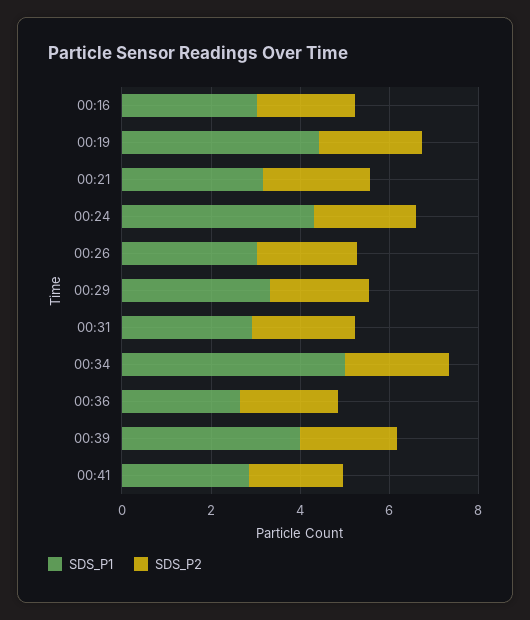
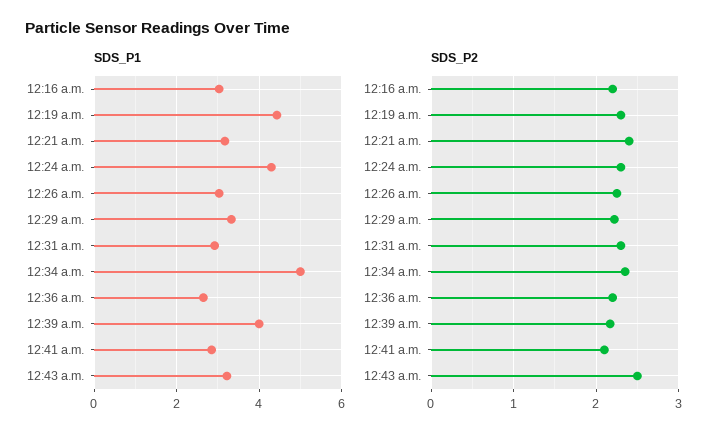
SDS_P1, 12:43 a.m.: none -> 3.2
SDS_P2, 12:43 a.m.: none -> 2.5

